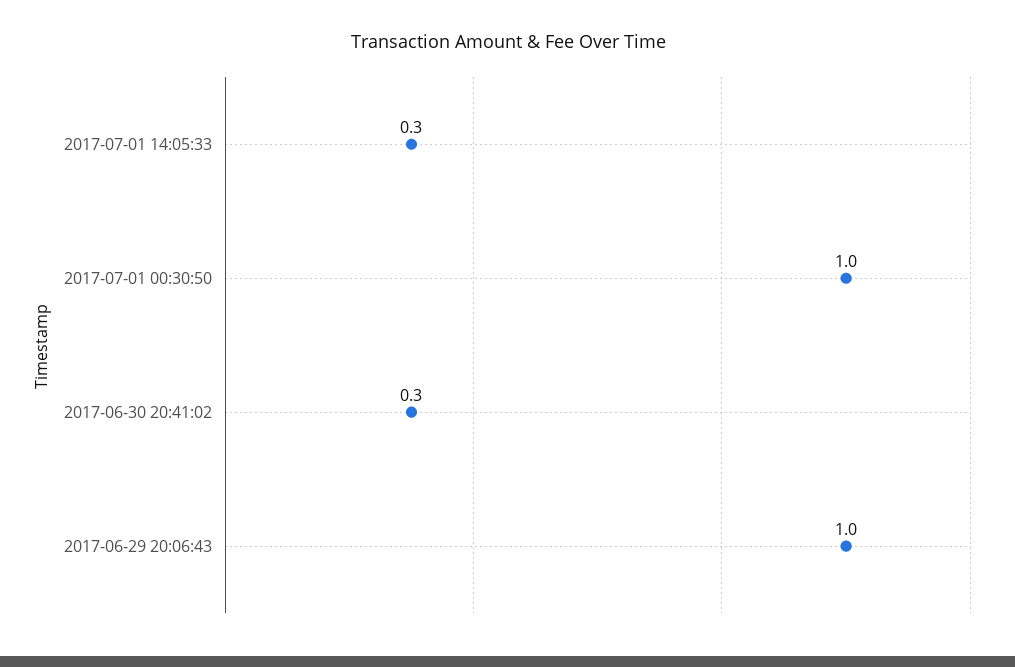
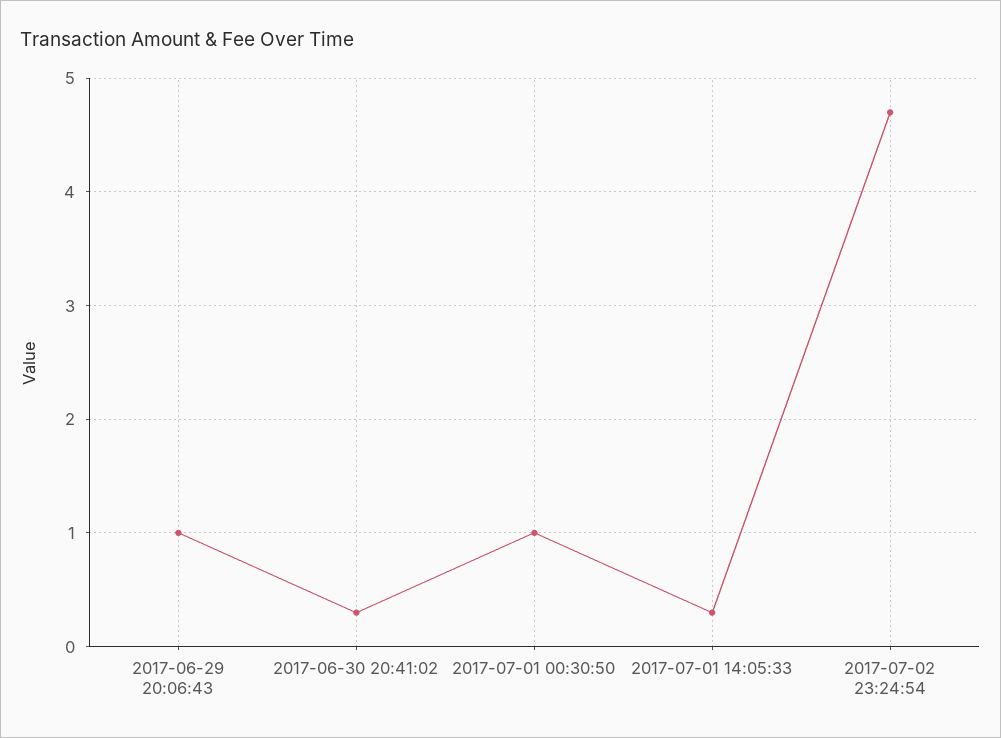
2017-07-02 23:24:54: none -> 4.7

